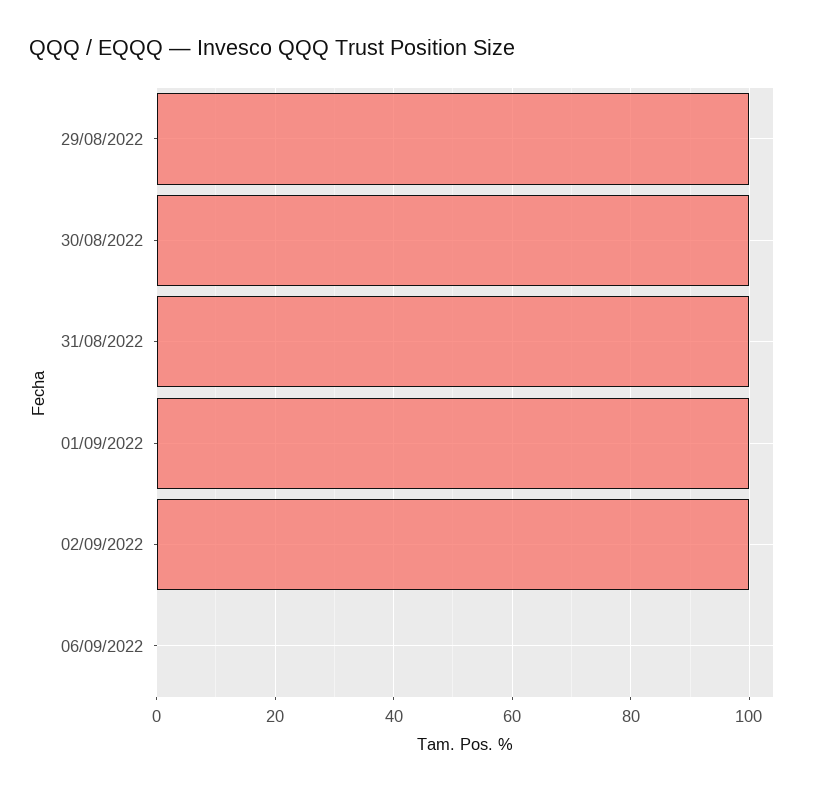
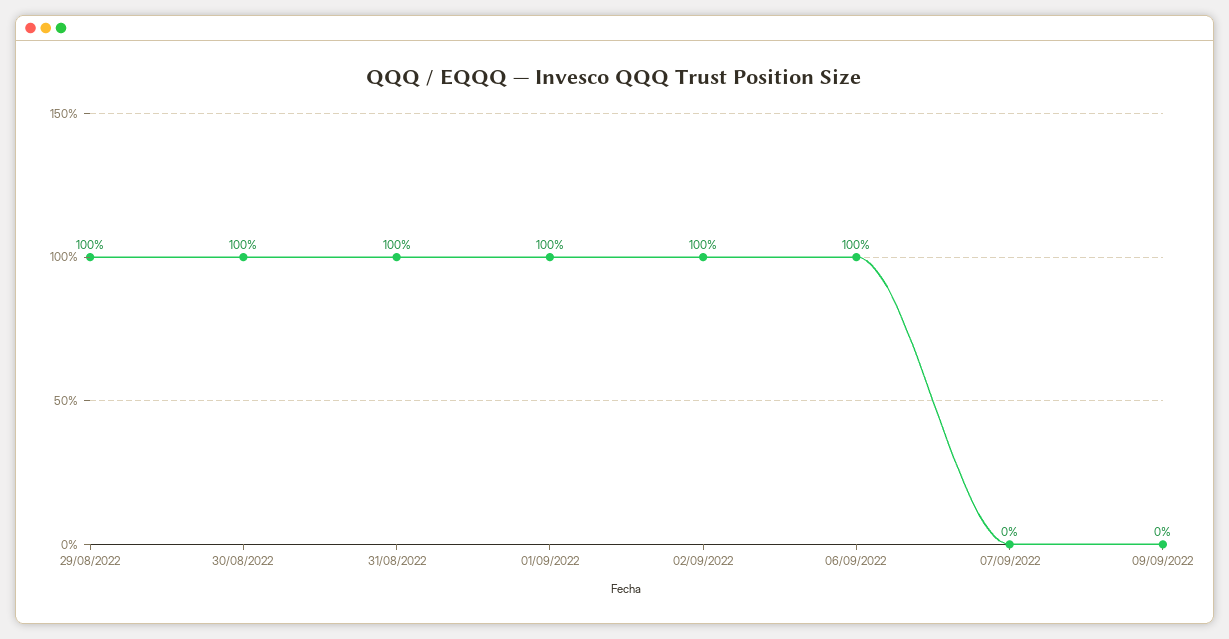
06/09/2022: 0 -> 100
07/09/2022: none -> 0
09/09/2022: none -> 0

